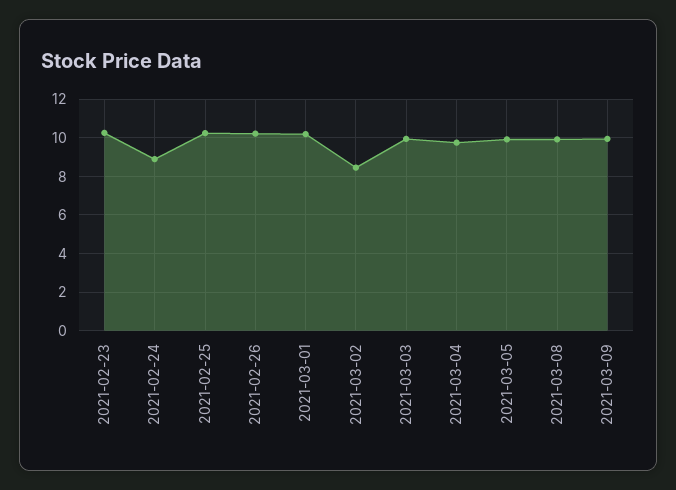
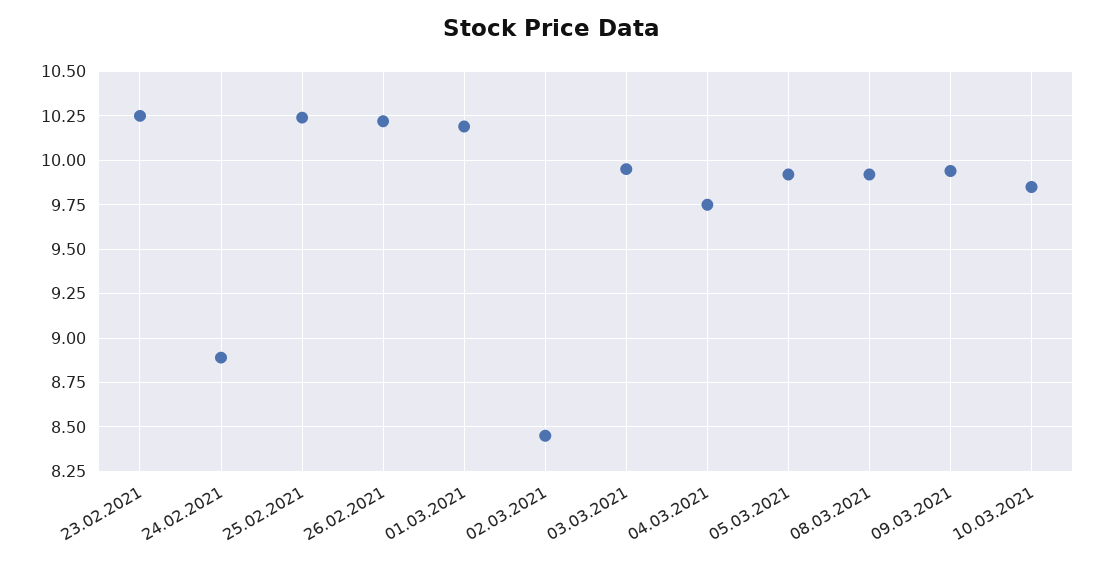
10.03.2021: none -> 9.85

